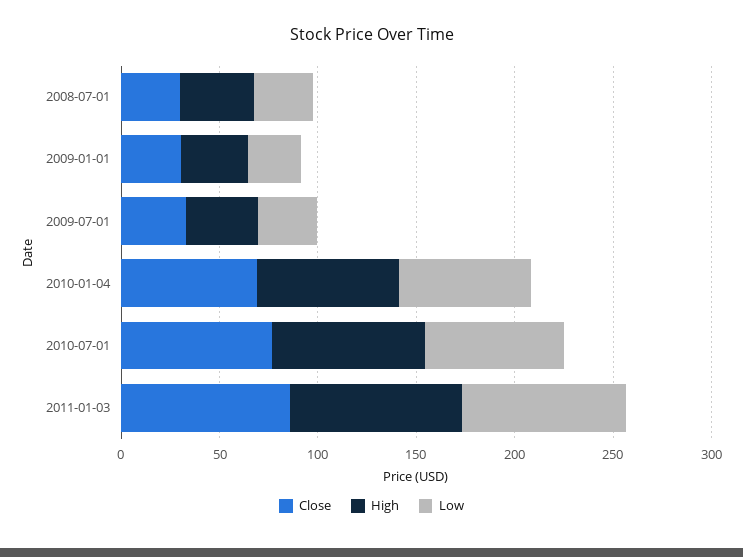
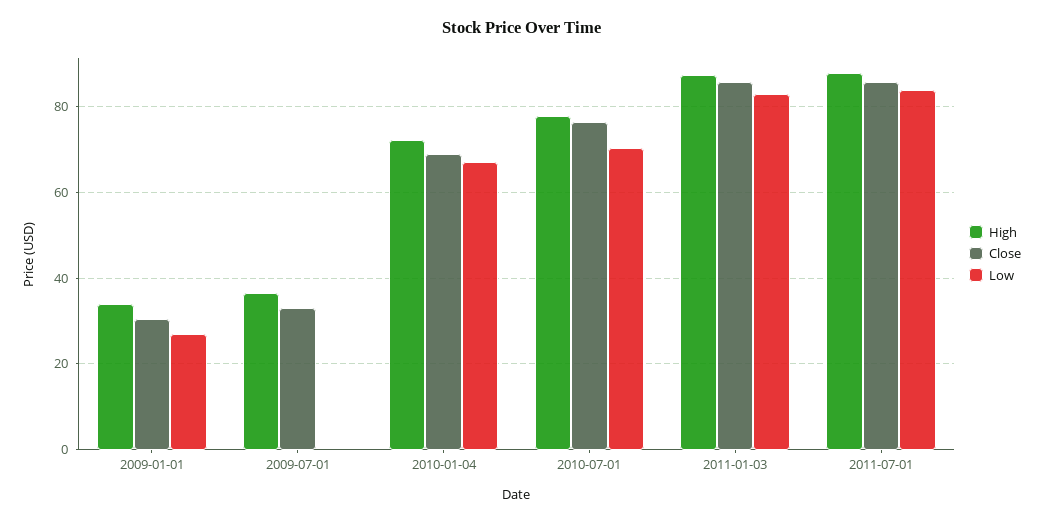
Close, 2008-07-01: 30 -> none
High, 2008-07-01: 40 -> none
Low, 2008-07-01: 30 -> none
Low, 2009-07-01: 30 -> 0
High, 2011-07-01: none -> 88
Close, 2011-07-01: none -> 86
Low, 2011-07-01: none -> 84

